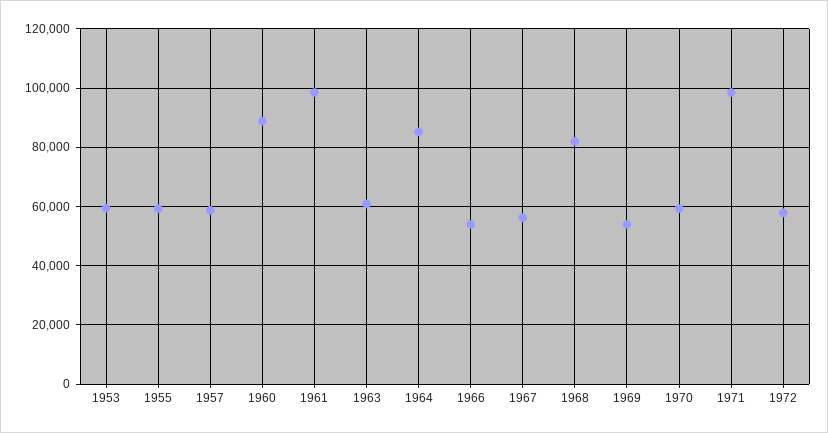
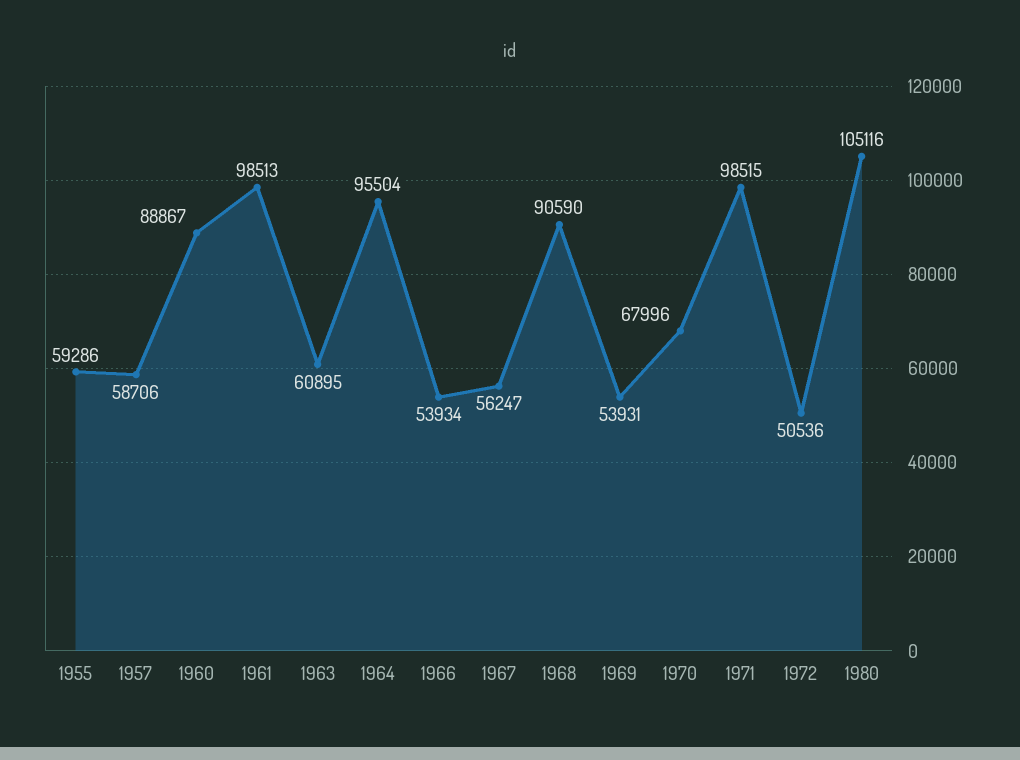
1953: 60000 -> none
1964: 85000 -> 95504
1968: 82500 -> 90590
1970: 60000 -> 67996
1972: 57500 -> 50536
1980: none -> 105116

